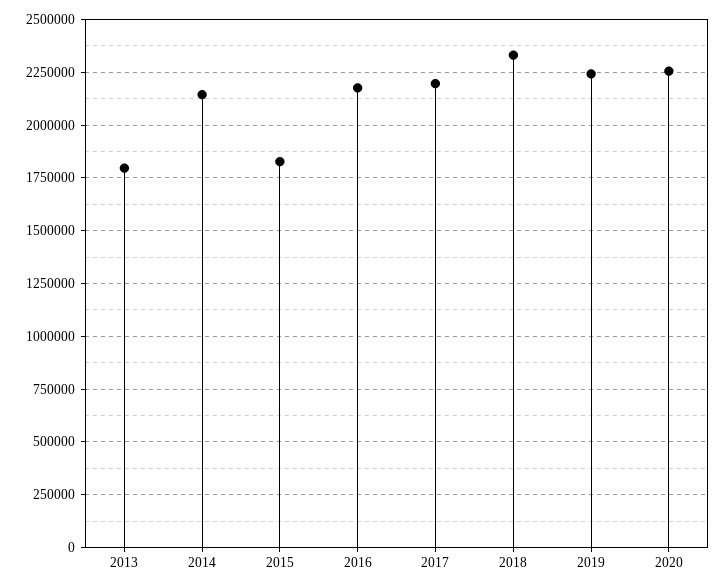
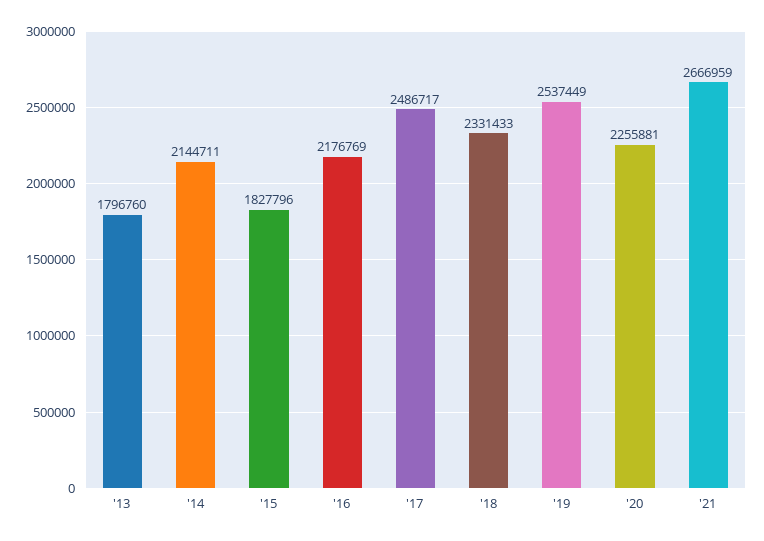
2017: 2200000 -> 2486717
2019: 2250000 -> 2537449
'21: none -> 2666959

